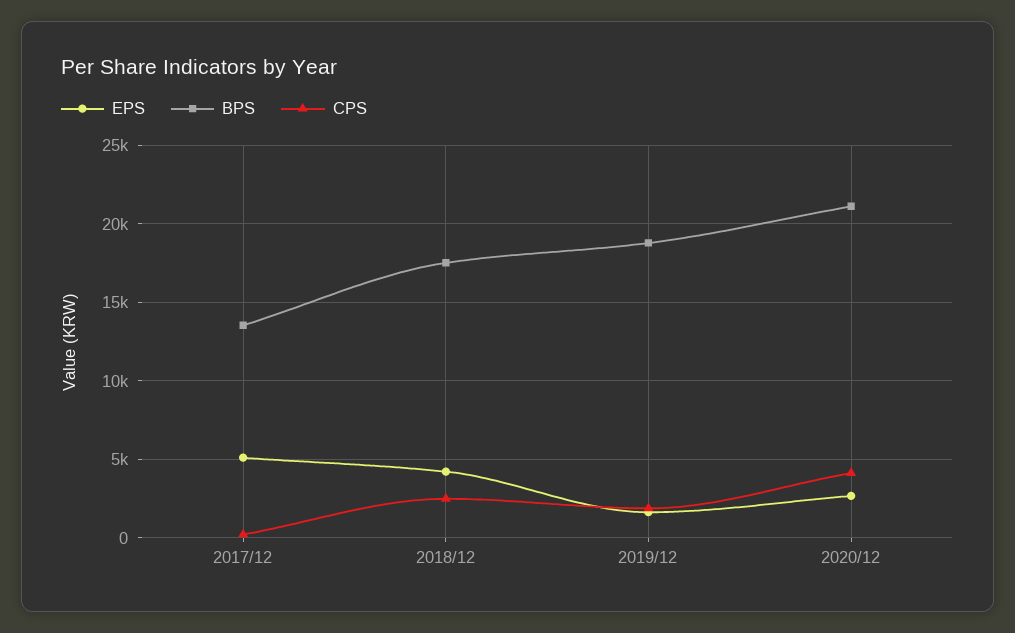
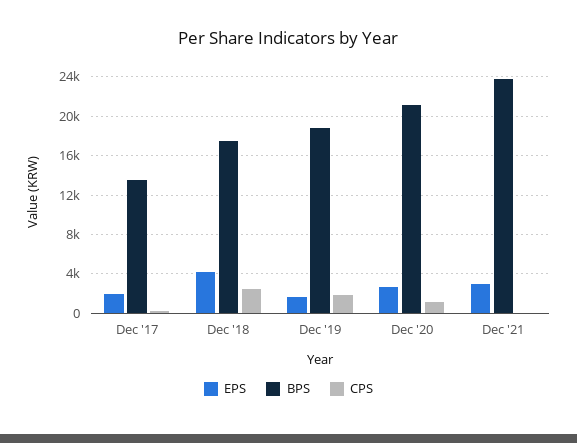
EPS, 2017/12: 5000 -> 2000
CPS, 2020/12: 4000 -> 1000
EPS, Dec '21: none -> 3000
BPS, Dec '21: none -> 24000
CPS, Dec '21: none -> 0

